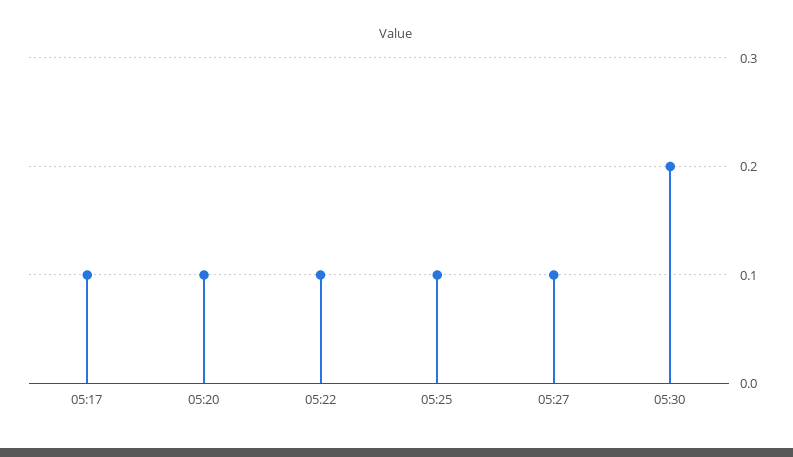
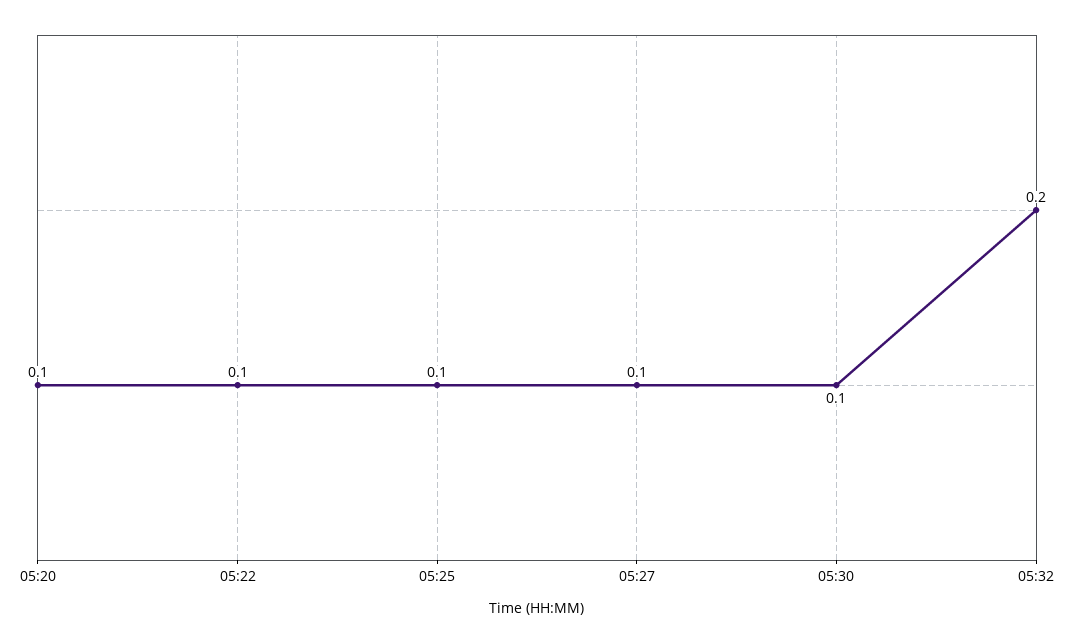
05:17: 0.1 -> none
05:30: 0.2 -> 0.1
05:32: none -> 0.2

